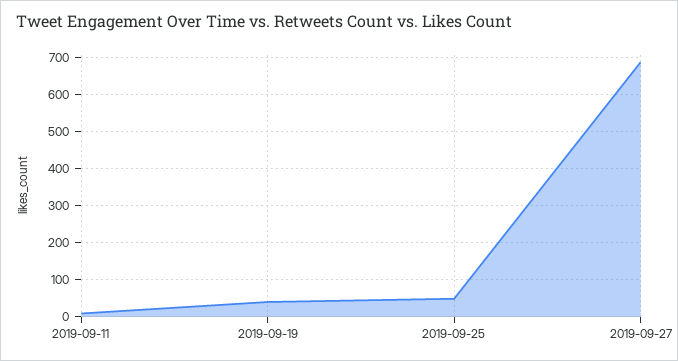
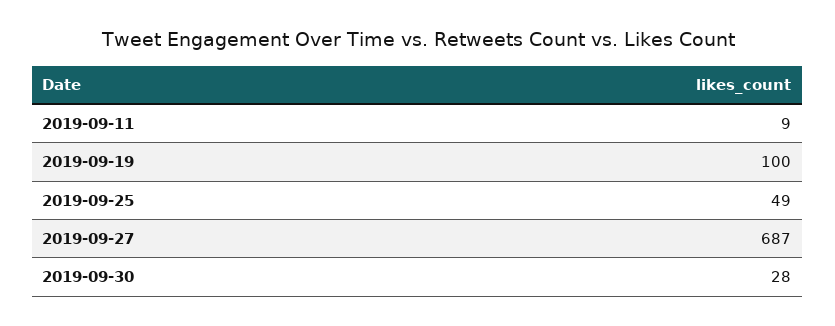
2019-09-19: 40 -> 100
2019-09-30: none -> 28

